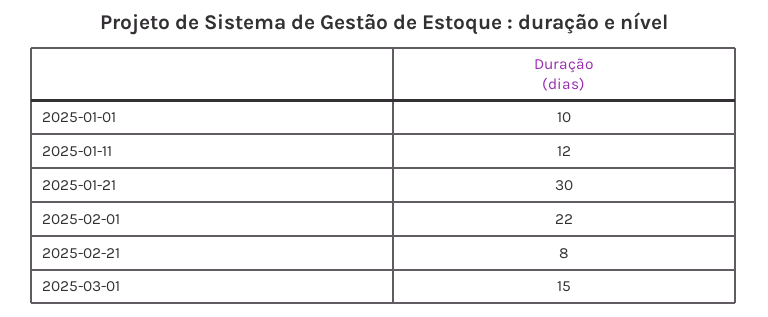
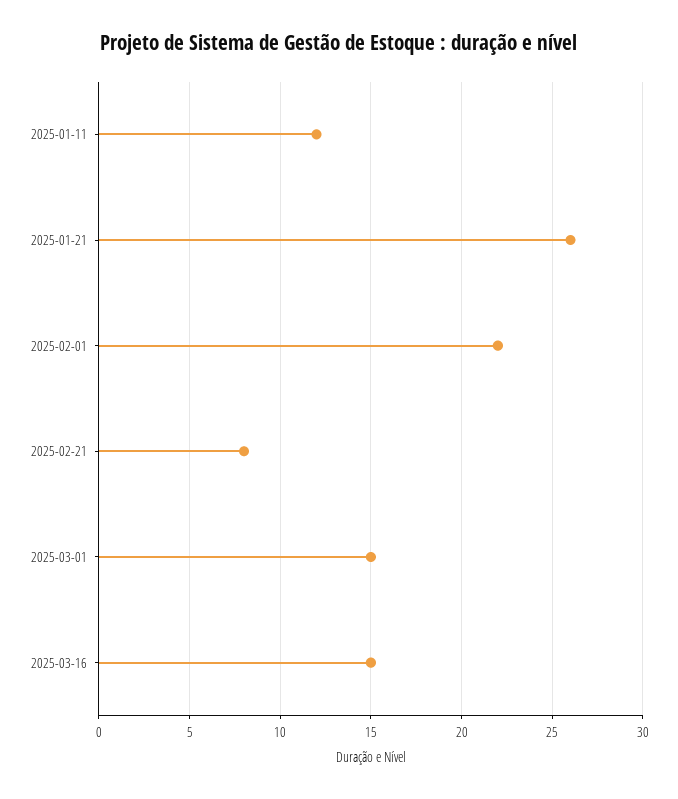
2025-01-01: 10 -> none
2025-01-21: 30 -> 26
2025-03-16: none -> 15

